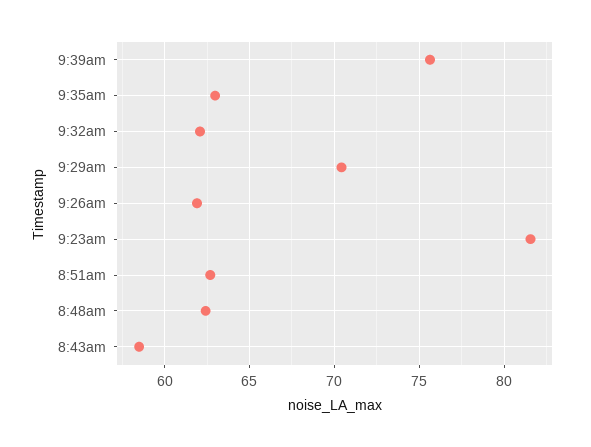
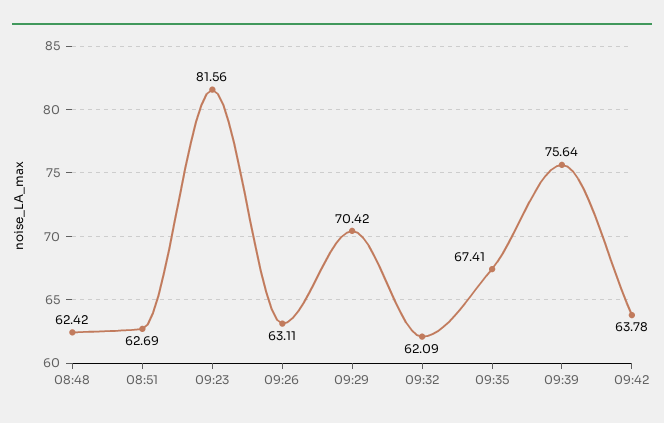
9:35am: 63 -> 67.41
9:26am: 62 -> 63.11
8:43am: 58.5 -> none
09:42: none -> 63.78

